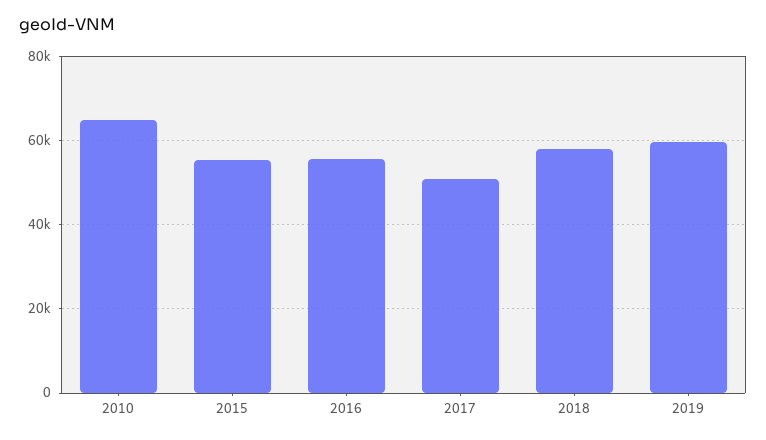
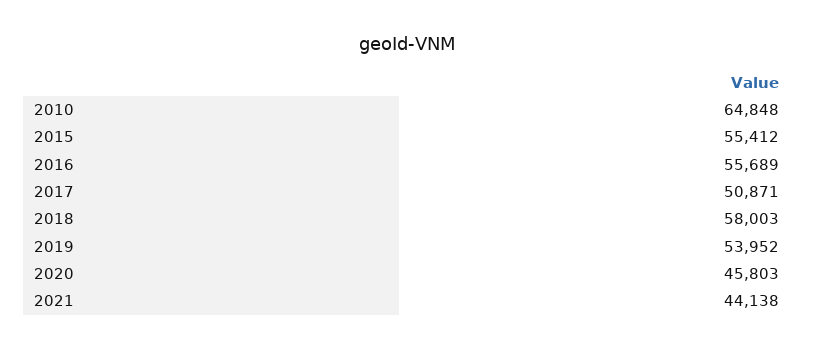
2019: 60000 -> 53952
2020: none -> 45803
2021: none -> 44138

